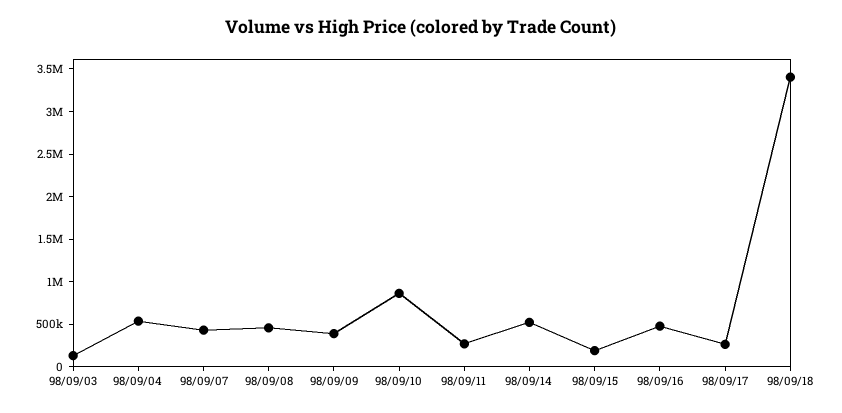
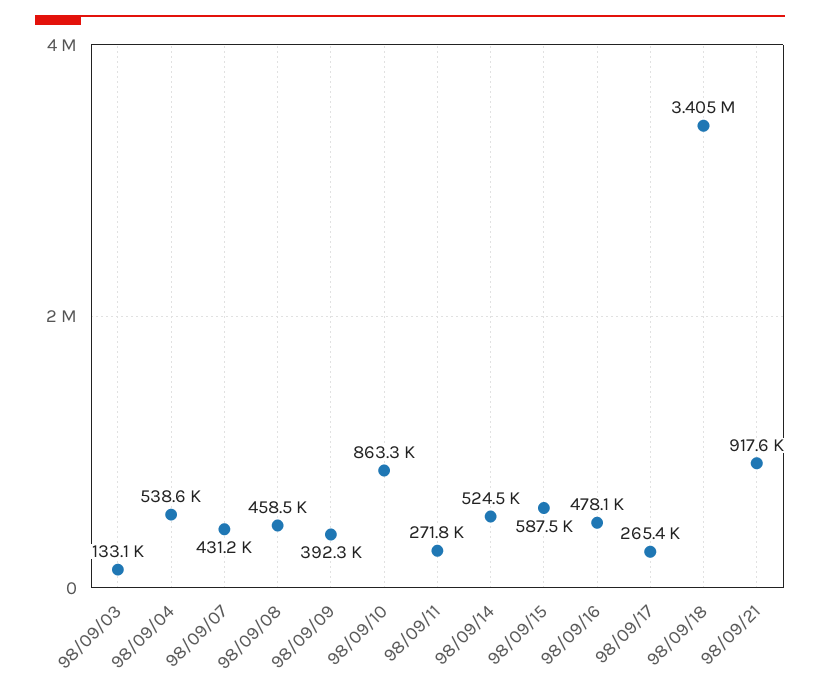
98/09/15: 200000 -> 587500
98/09/21: none -> 917600

